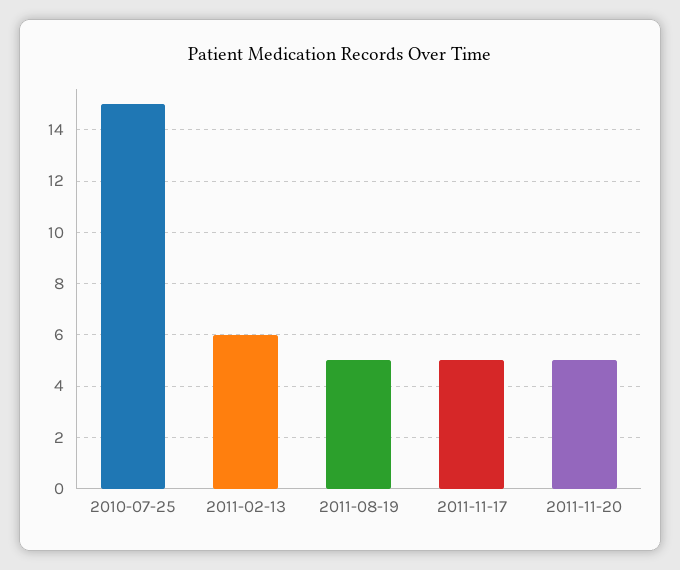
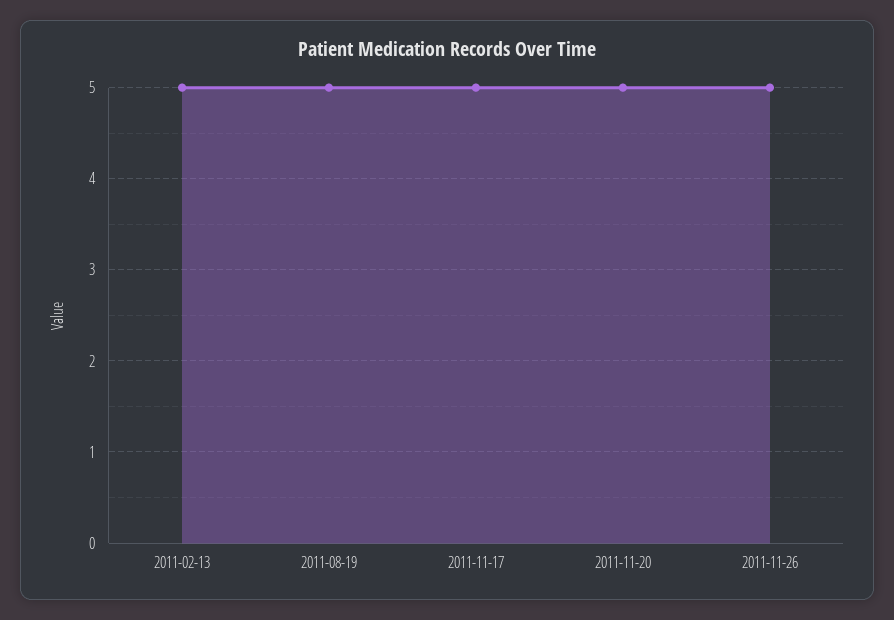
2010-07-25: 15 -> none
2011-02-13: 6 -> 5
2011-11-26: none -> 5

